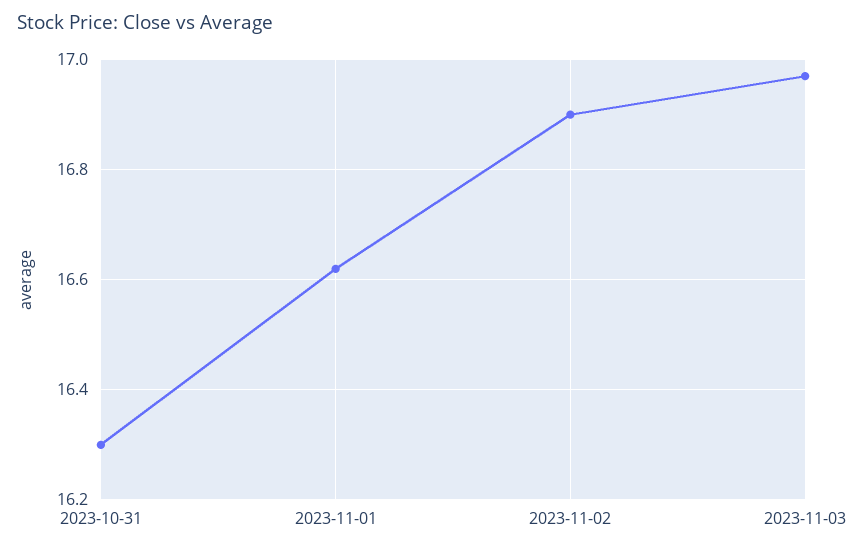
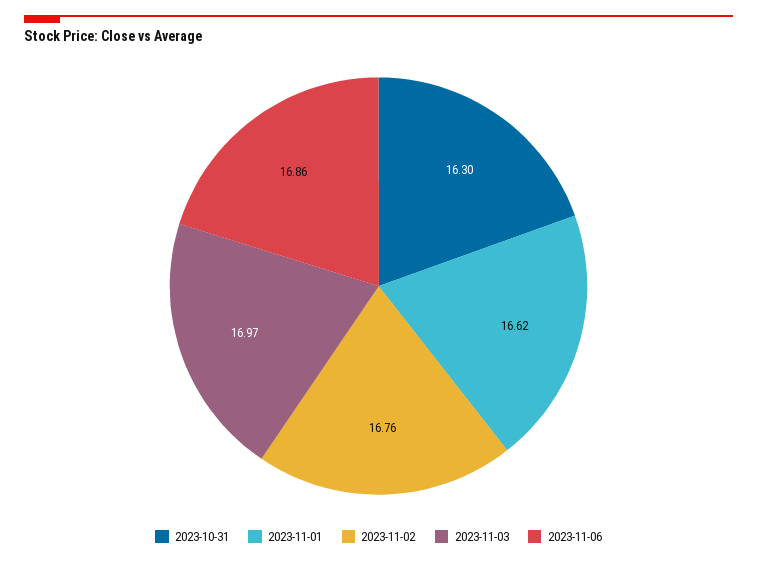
2023-11-02: 16.9 -> 16.76
2023-11-06: none -> 16.86

